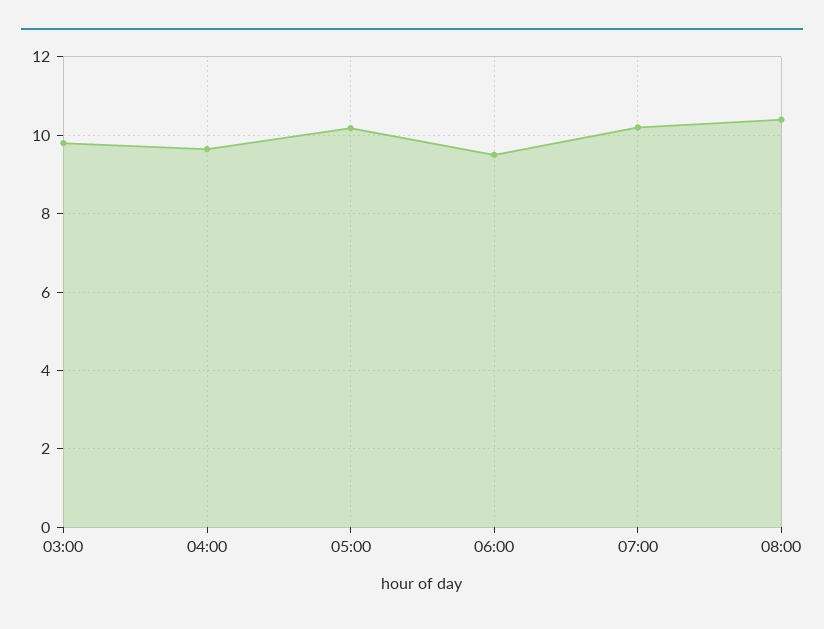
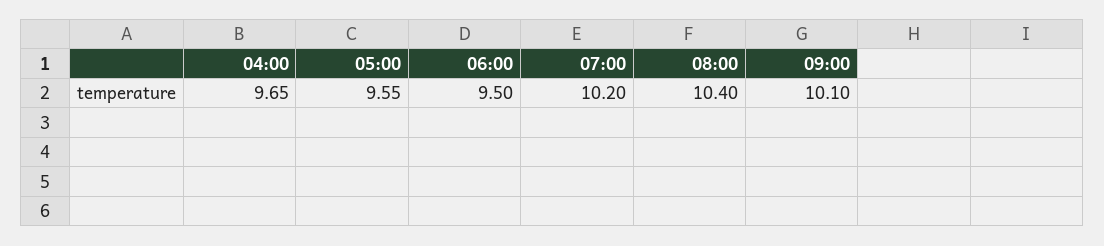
03:00: 9.8 -> none
05:00: 10.2 -> 9.55
09:00: none -> 10.1

